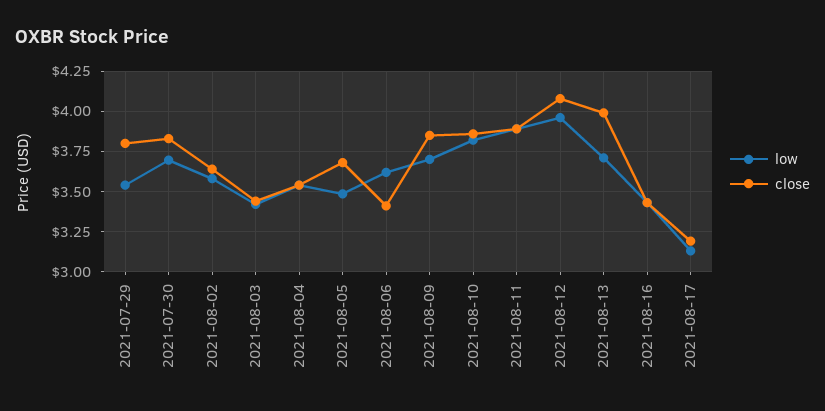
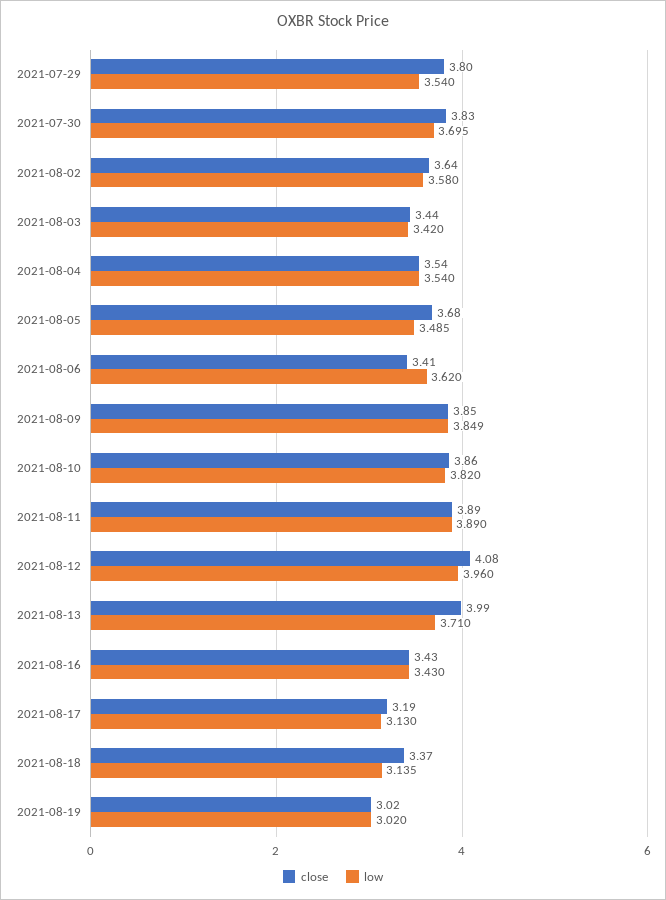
low, 2021-08-09: 3.7 -> 3.849
close, 2021-08-18: none -> 3.37
low, 2021-08-18: none -> 3.135
close, 2021-08-19: none -> 3.02
low, 2021-08-19: none -> 3.02

